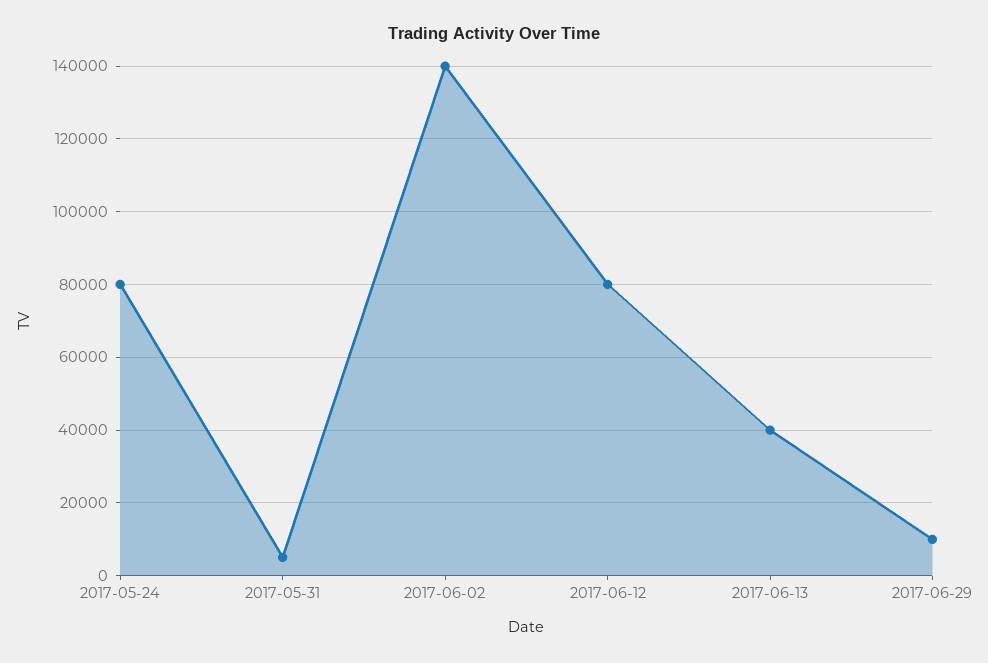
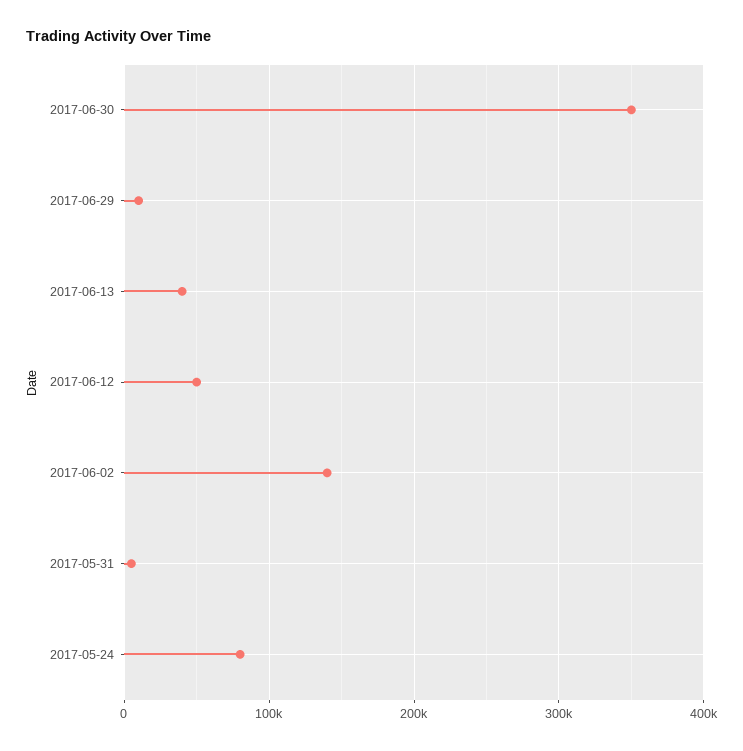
2017-06-12: 80000 -> 50000
2017-06-30: none -> 350000

